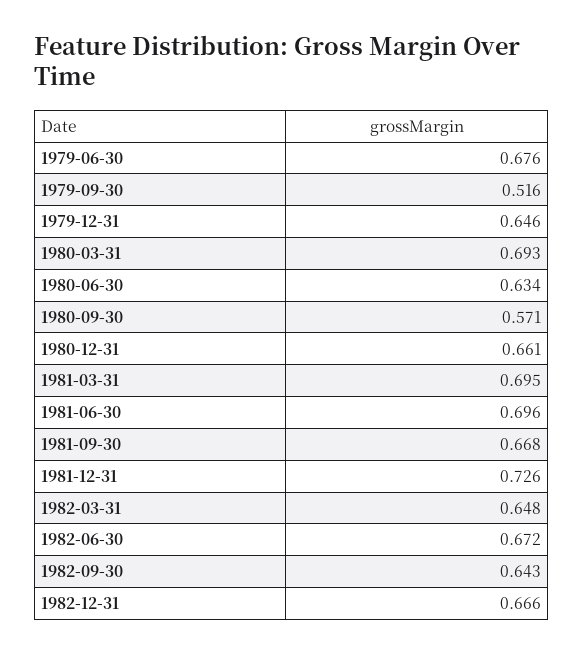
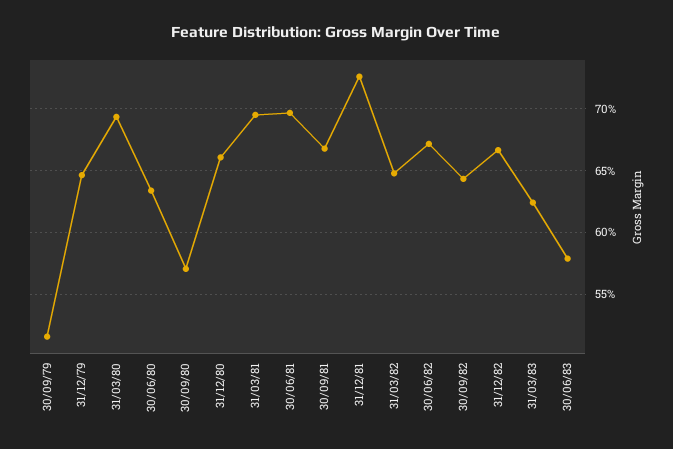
1979-06-30: 0.676 -> none
31/03/83: none -> 0.625
30/06/83: none -> 0.58

